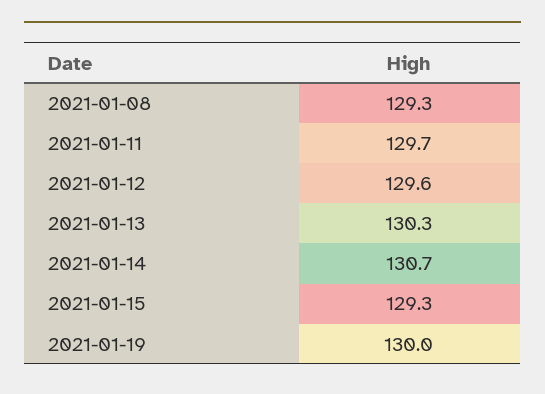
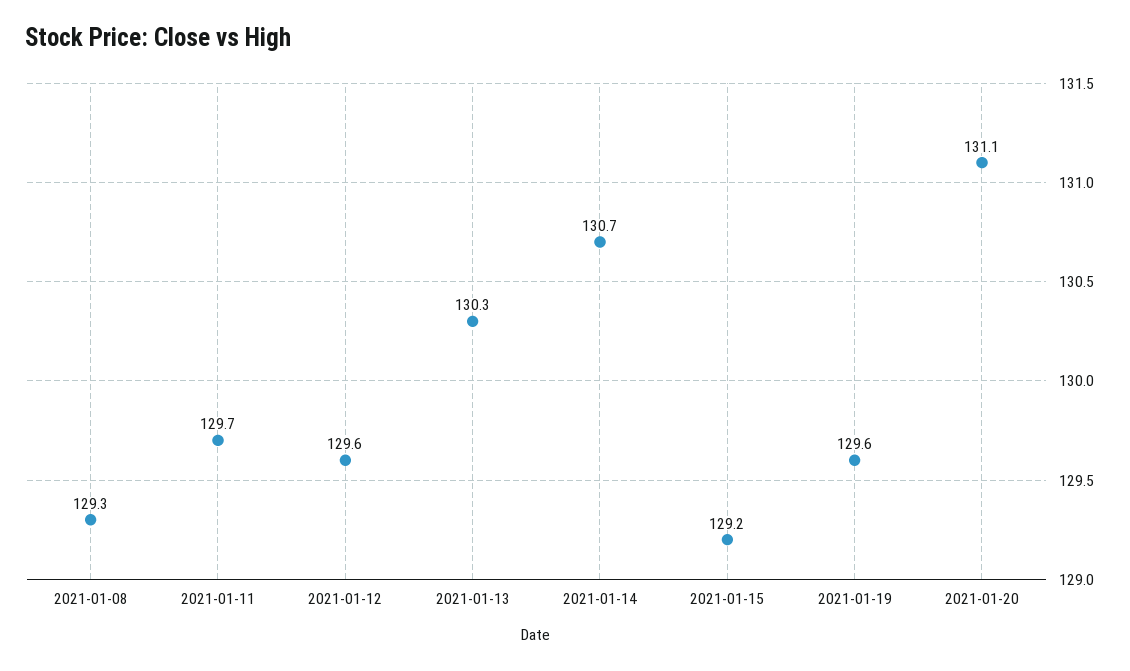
2021-01-15: 129.3 -> 129.2
2021-01-19: 130 -> 129.6
2021-01-20: none -> 131.1

